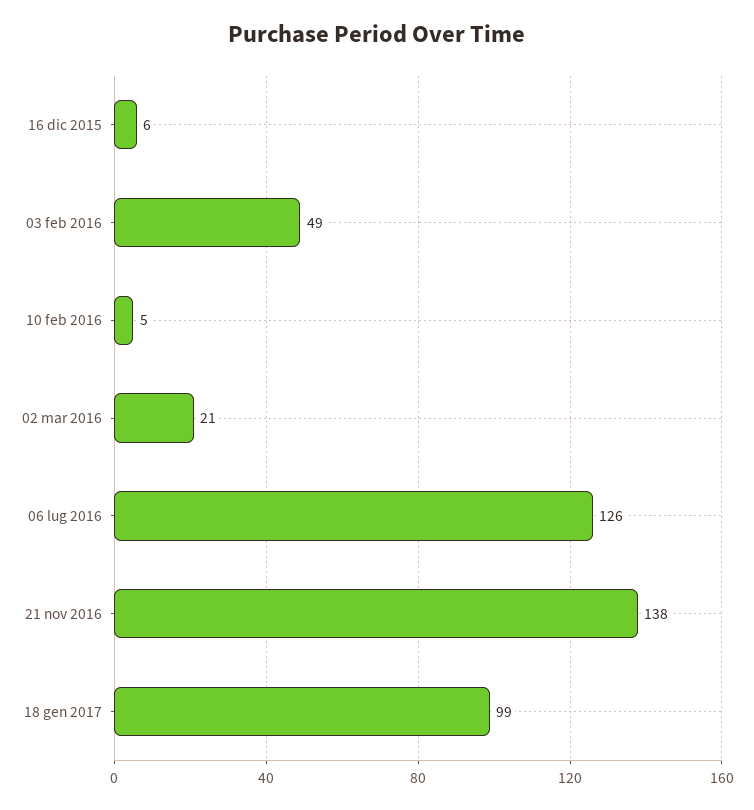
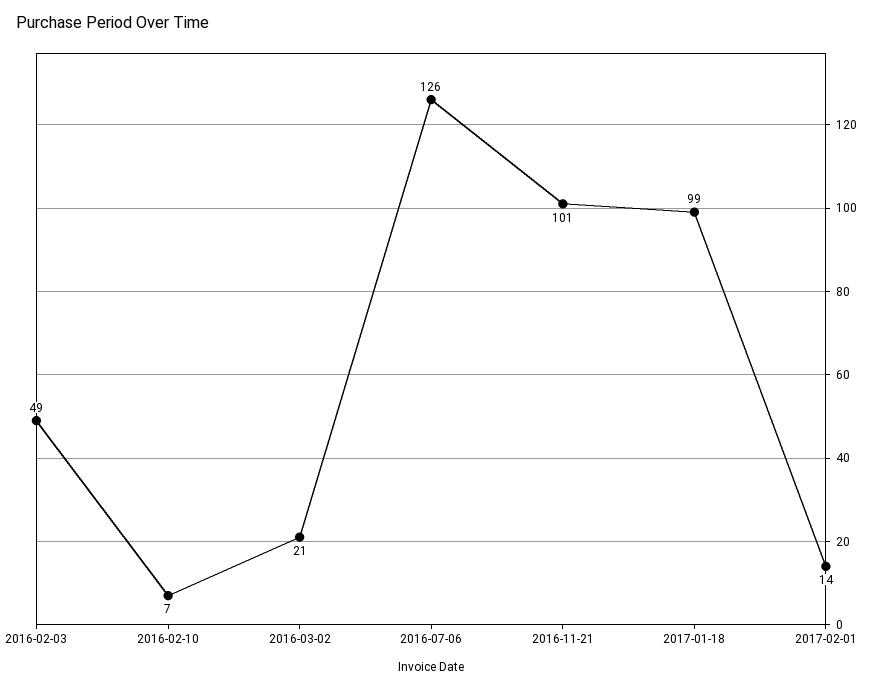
16 dic 2015: 6 -> none
10 feb 2016: 5 -> 7
21 nov 2016: 138 -> 101
2017-02-01: none -> 14

